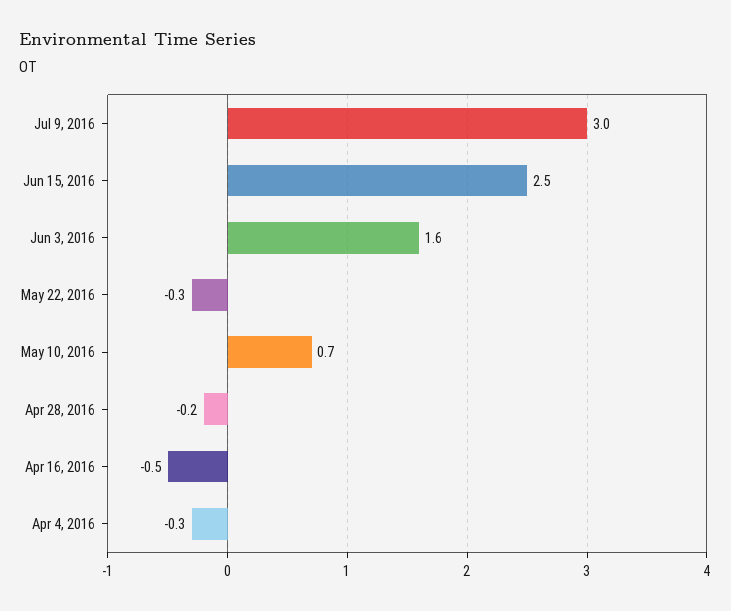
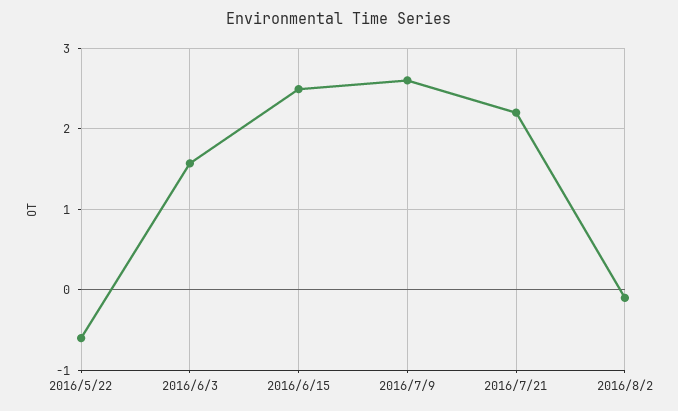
Jul 9, 2016: 3 -> 2.6
May 22, 2016: -0.3 -> -0.6
May 10, 2016: 0.7 -> none
Apr 28, 2016: -0.2 -> none
Apr 16, 2016: -0.5 -> none
Apr 4, 2016: -0.3 -> none
2016/7/21: none -> 2.2
2016/8/2: none -> -0.1

